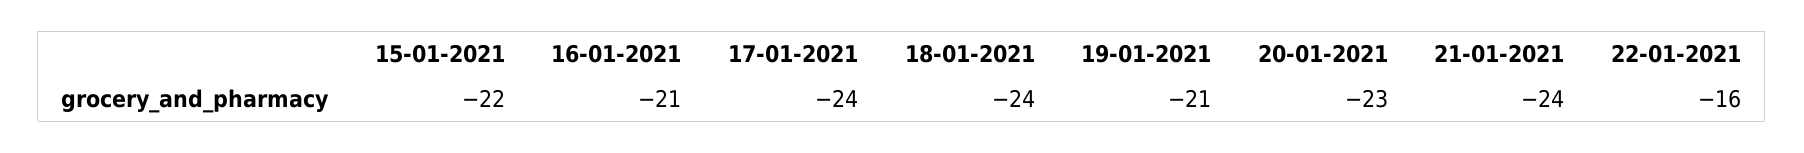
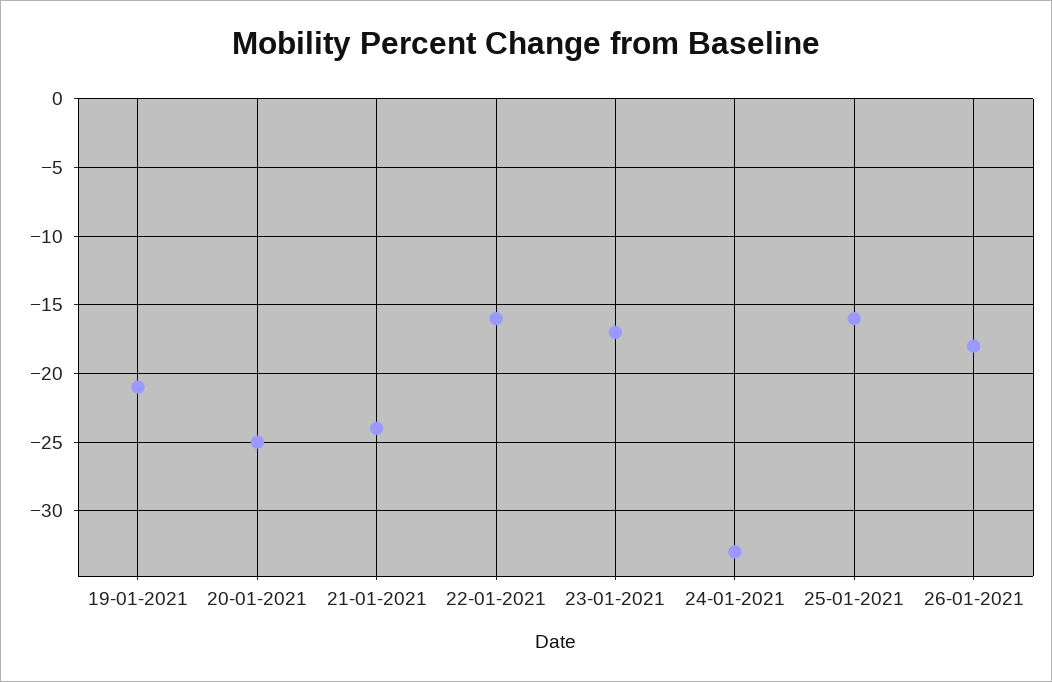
15-01-2021: -22 -> none
16-01-2021: -21 -> none
17-01-2021: -24 -> none
18-01-2021: -24 -> none
20-01-2021: -23 -> -25
23-01-2021: none -> -17
24-01-2021: none -> -33
25-01-2021: none -> -16
26-01-2021: none -> -18

